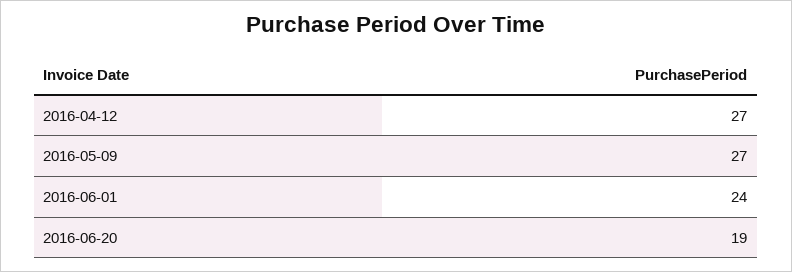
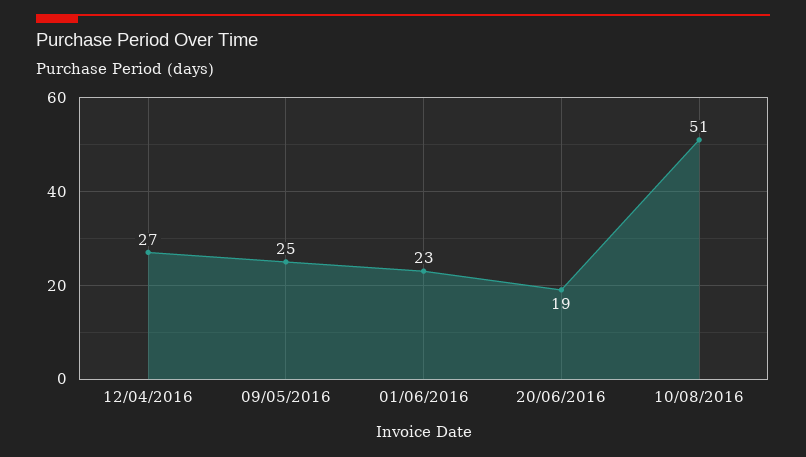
2016-05-09: 27 -> 25
2016-06-01: 24 -> 23
10/08/2016: none -> 51

